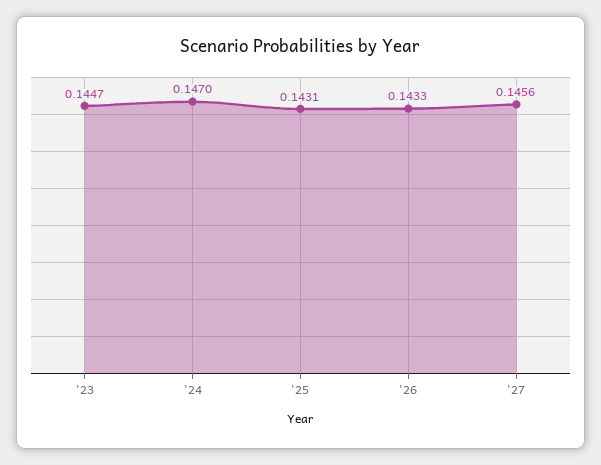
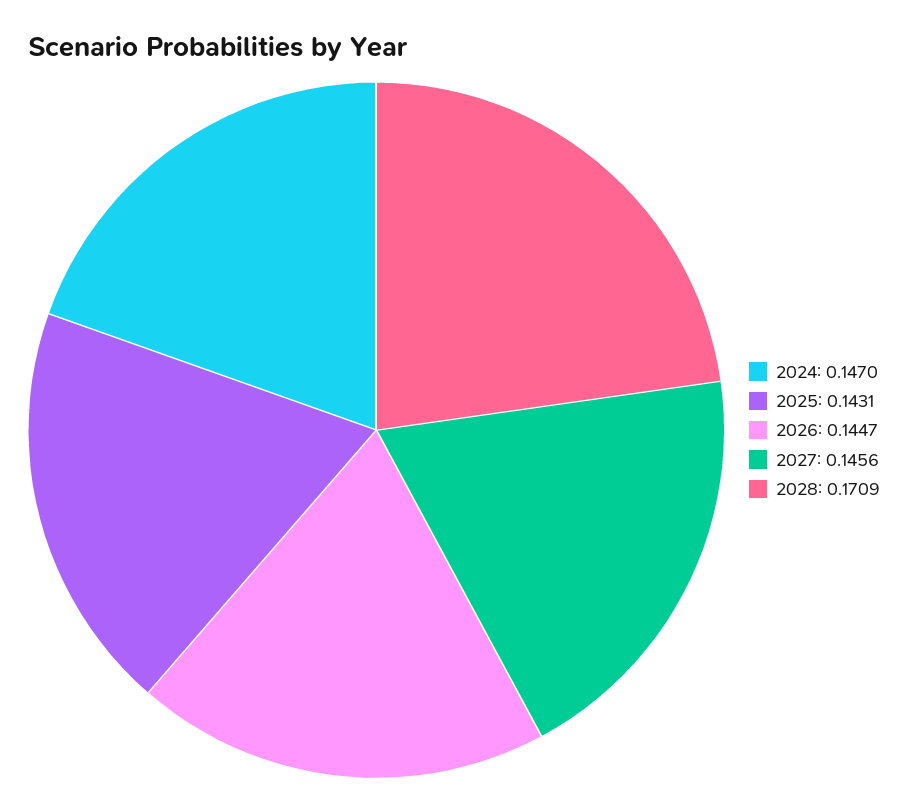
'23: 0.1447 -> none
'26: 0.1433 -> 0.1447
2028: none -> 0.1709

